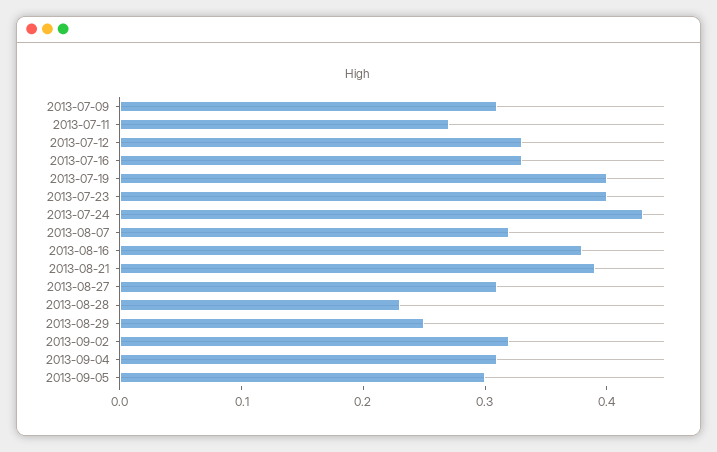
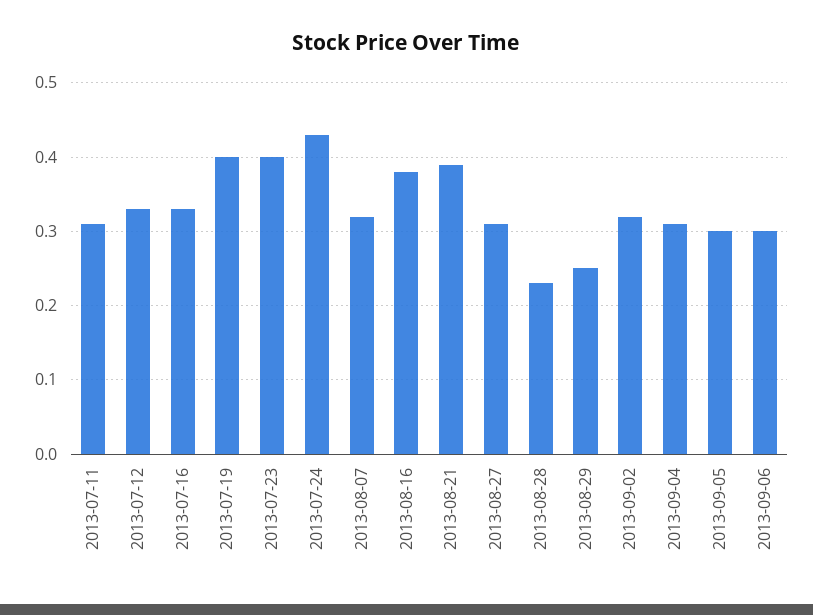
2013-07-09: 0.31 -> none
2013-07-11: 0.27 -> 0.31
2013-09-06: none -> 0.3

